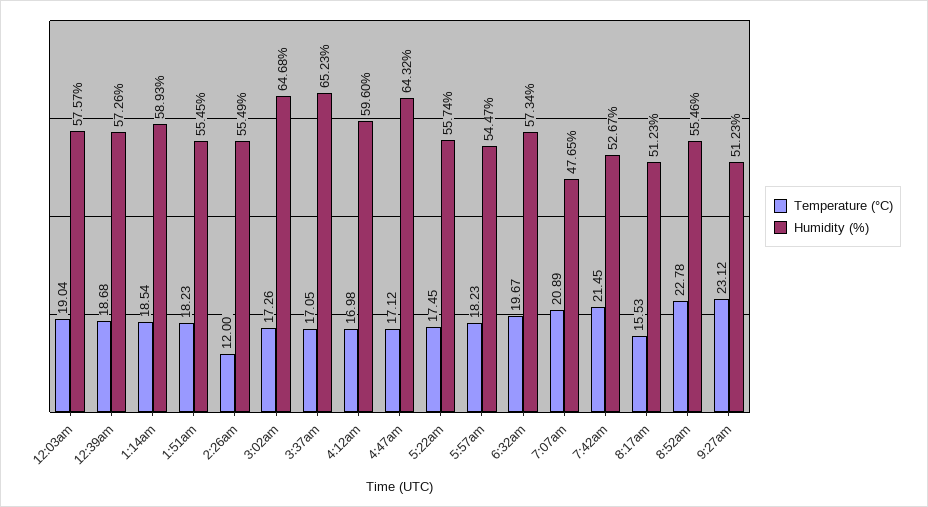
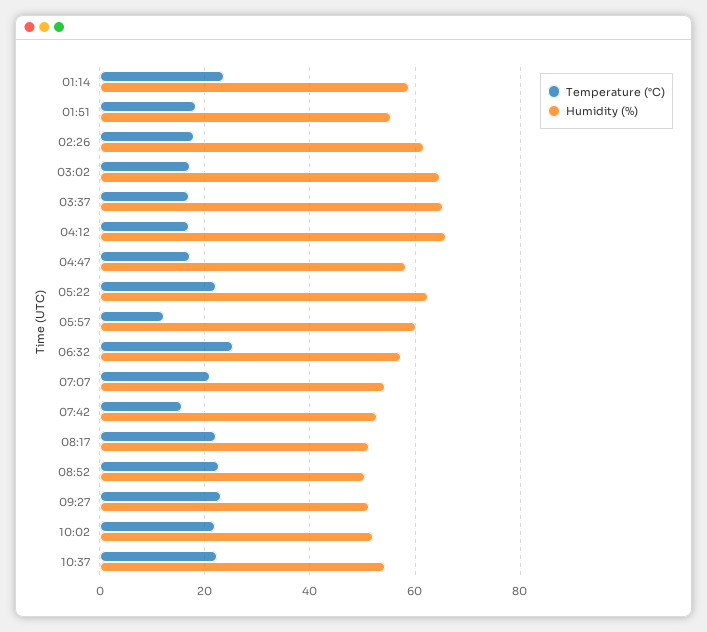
Temperature (°C), 12:03am: 19.04 -> none
Humidity (%), 12:03am: 57.57 -> none
Temperature (°C), 12:39am: 18.68 -> none
Humidity (%), 12:39am: 57.26 -> none
Temperature (°C), 1:14am: 18.54 -> 24
Temperature (°C), 2:26am: 12 -> 18
Humidity (%), 2:26am: 55.49 -> 62
Humidity (%), 4:12am: 59.6 -> 66
Humidity (%), 4:47am: 64.32 -> 58
Temperature (°C), 5:22am: 17.45 -> 22
Humidity (%), 5:22am: 55.74 -> 62
Temperature (°C), 5:57am: 18.23 -> 12
Humidity (%), 5:57am: 54.47 -> 60
Temperature (°C), 6:32am: 19.67 -> 26
Humidity (%), 7:07am: 47.65 -> 54
Temperature (°C), 7:42am: 21.45 -> 16
Temperature (°C), 8:17am: 15.53 -> 22
Humidity (%), 8:52am: 55.46 -> 50
Temperature (°C), 10:02: none -> 22
Humidity (%), 10:02: none -> 52
Temperature (°C), 10:37: none -> 22
Humidity (%), 10:37: none -> 54

